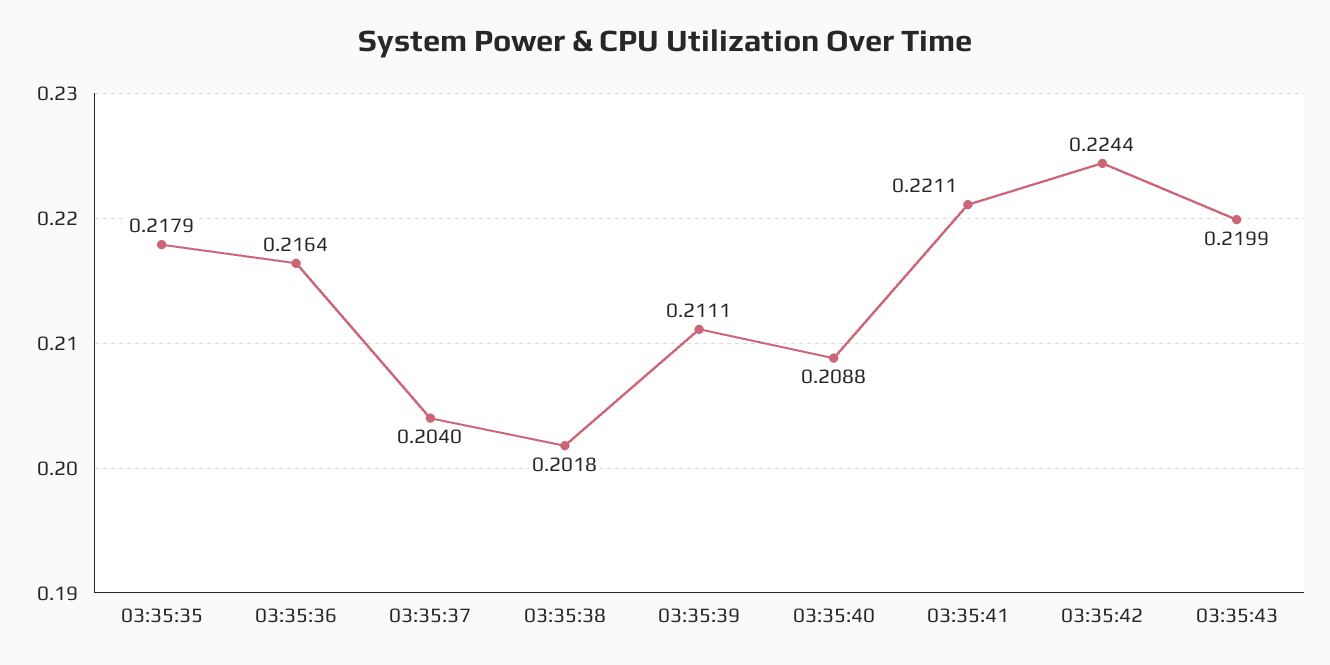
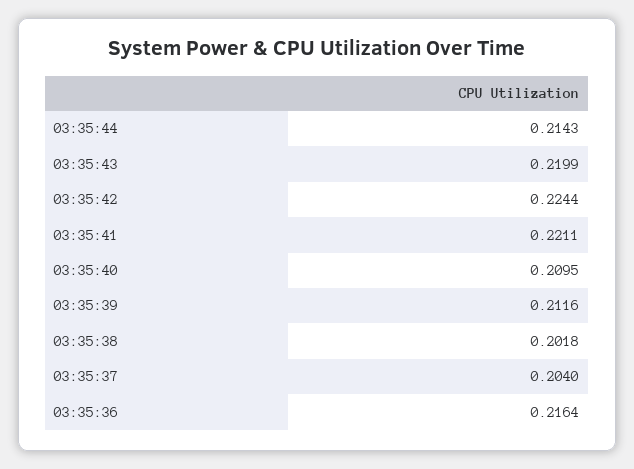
03:35:35: 0.2179 -> none
03:35:39: 0.2111 -> 0.2116
03:35:40: 0.2088 -> 0.2095
03:35:44: none -> 0.2143

